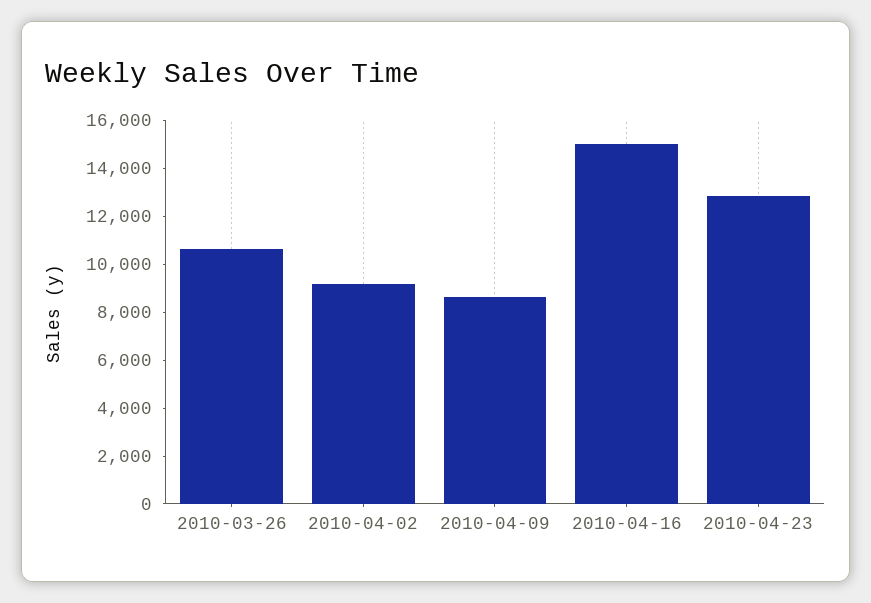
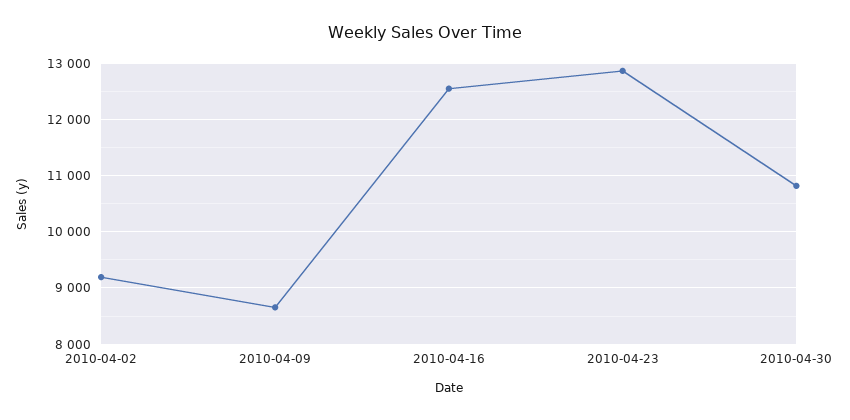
2010-03-26: 10500 -> none
2010-04-16: 15000 -> 12600
2010-04-30: none -> 10800

